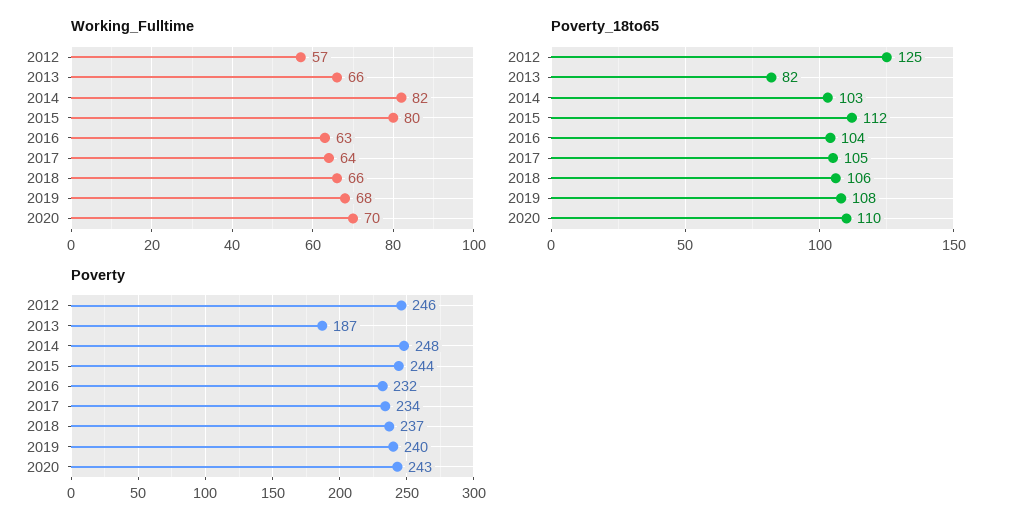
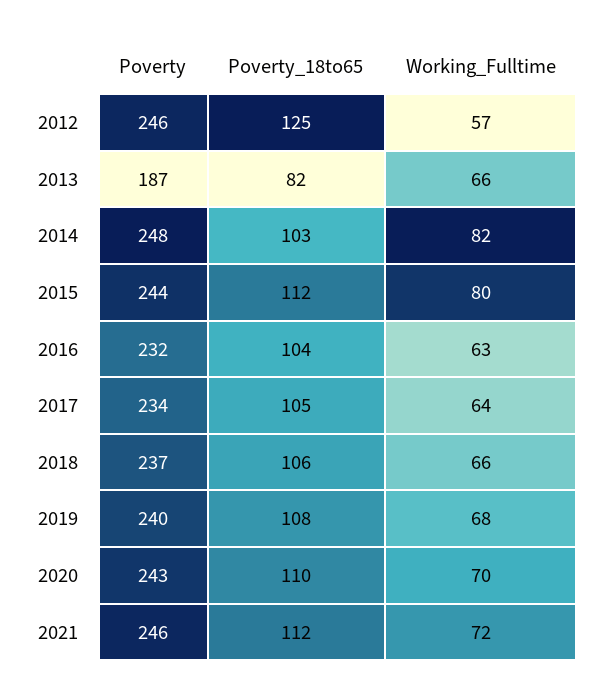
Poverty, 2021: none -> 246
Poverty_18to65, 2021: none -> 112
Working_Fulltime, 2021: none -> 72

